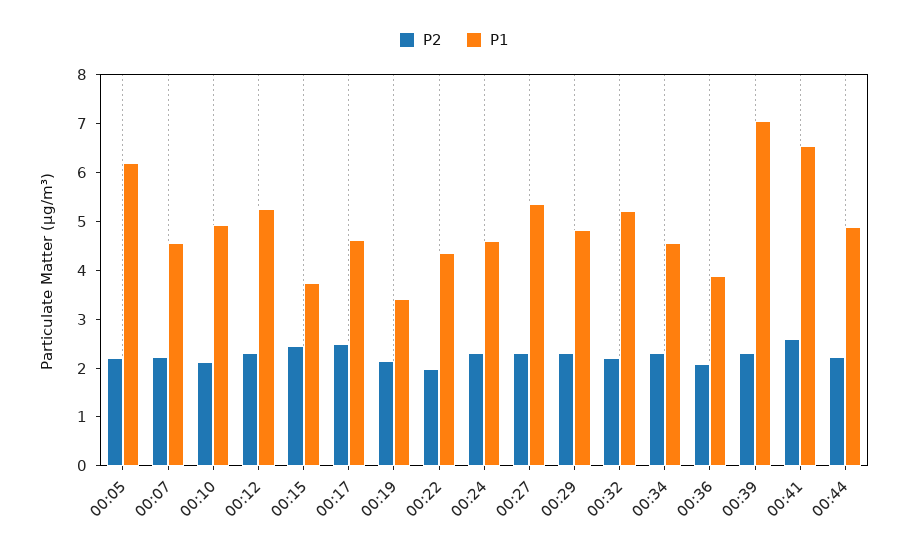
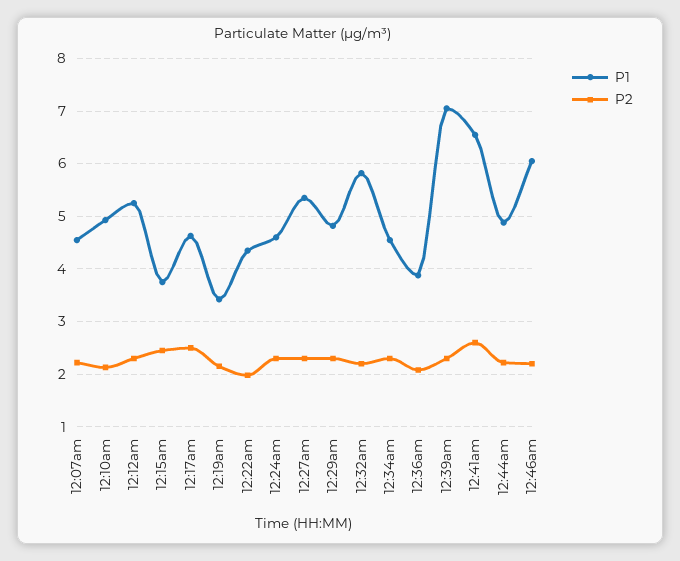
P2, 00:05: 2.2 -> none
P1, 00:05: 6.2 -> none
P1, 00:32: 5.2 -> 5.8
P1, 12:46am: none -> 6
P2, 12:46am: none -> 2.2

